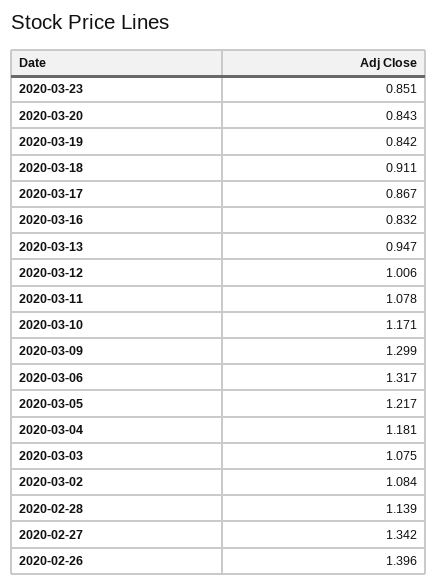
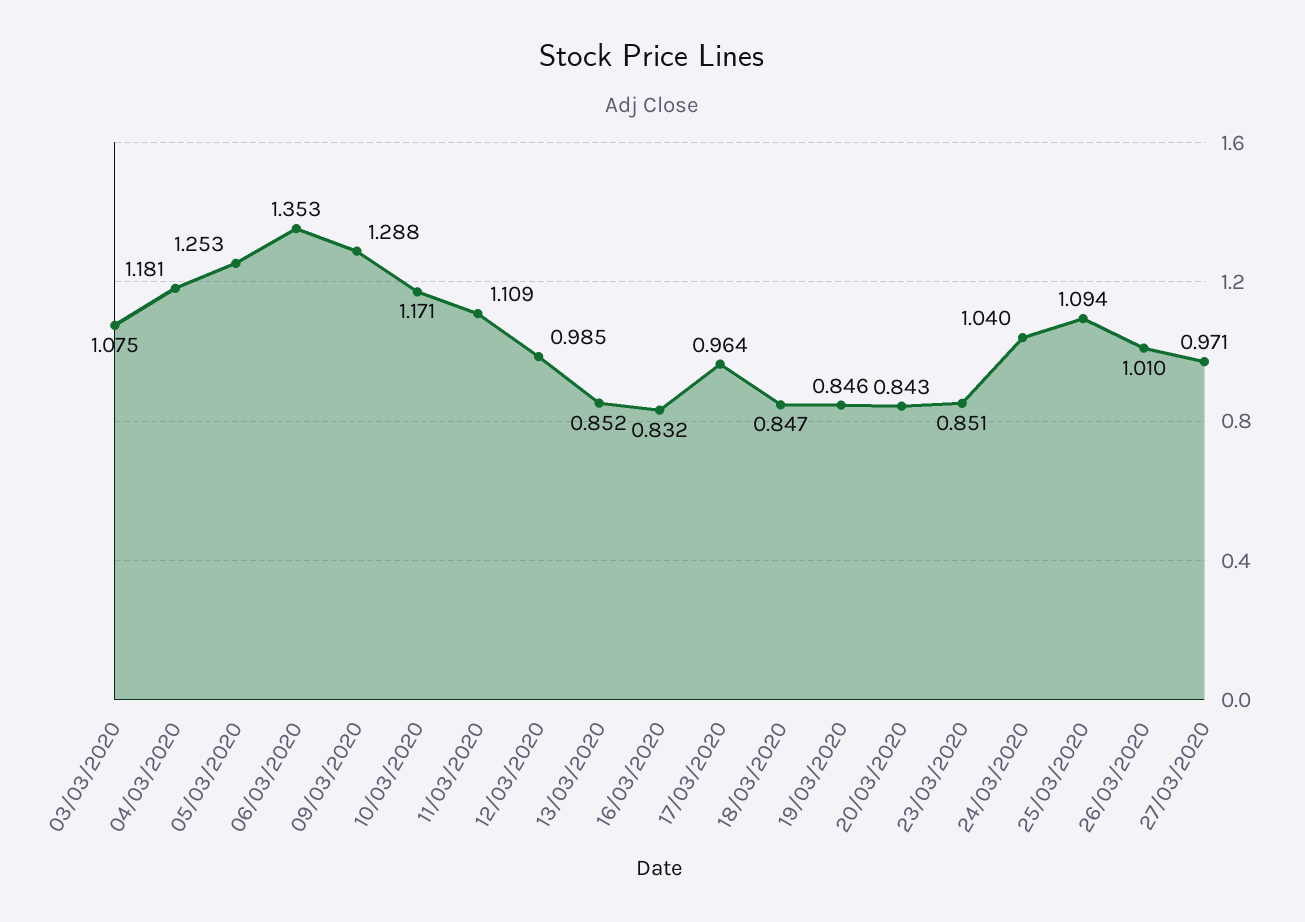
2020-03-19: 0.842 -> 0.846
2020-03-18: 0.911 -> 0.847
2020-03-17: 0.867 -> 0.964
2020-03-13: 0.947 -> 0.852
2020-03-12: 1.006 -> 0.985
2020-03-11: 1.078 -> 1.109
2020-03-09: 1.299 -> 1.288
2020-03-06: 1.317 -> 1.353
2020-03-05: 1.217 -> 1.253
2020-03-02: 1.084 -> none
2020-02-28: 1.139 -> none
2020-02-27: 1.342 -> none
2020-02-26: 1.396 -> none
24/03/2020: none -> 1.04
25/03/2020: none -> 1.094
26/03/2020: none -> 1.01
27/03/2020: none -> 0.971

